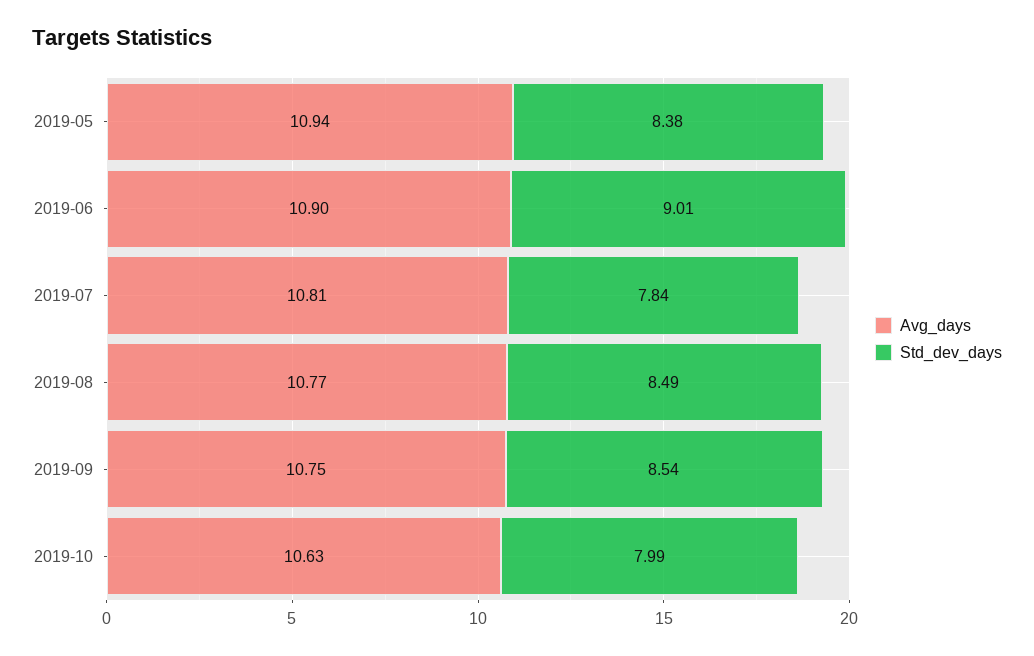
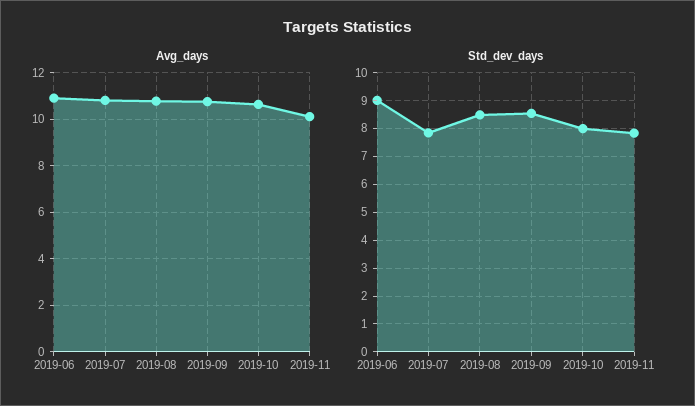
Avg_days, 2019-05: 10.94 -> none
Std_dev_days, 2019-05: 8.38 -> none
Avg_days, 2019-11: none -> 10
Std_dev_days, 2019-11: none -> 7.75

